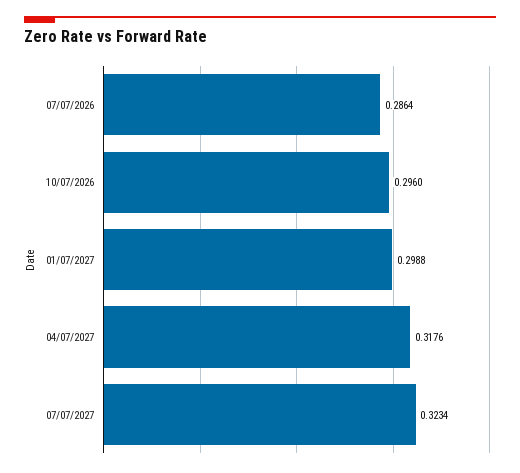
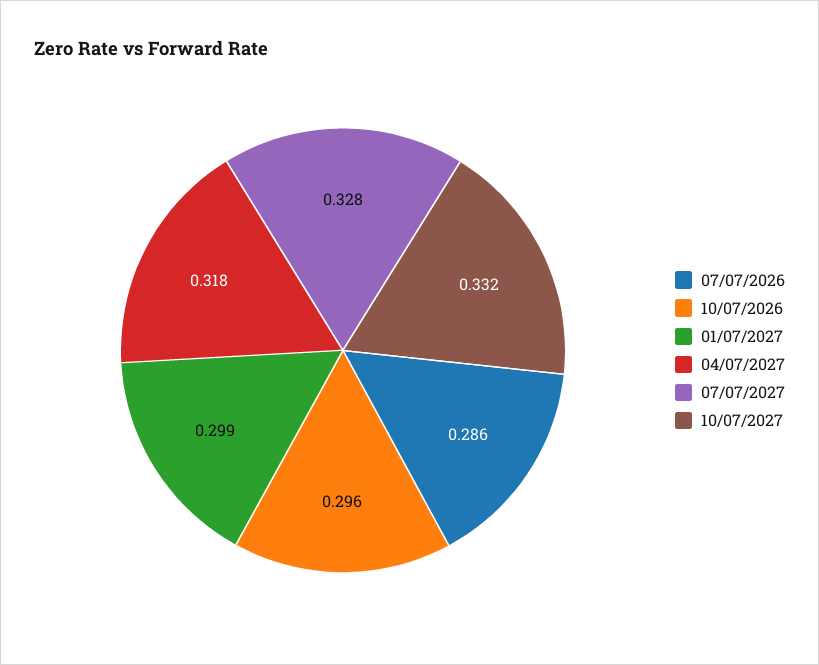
07/07/2027: 0.3234 -> 0.328
10/07/2027: none -> 0.332

